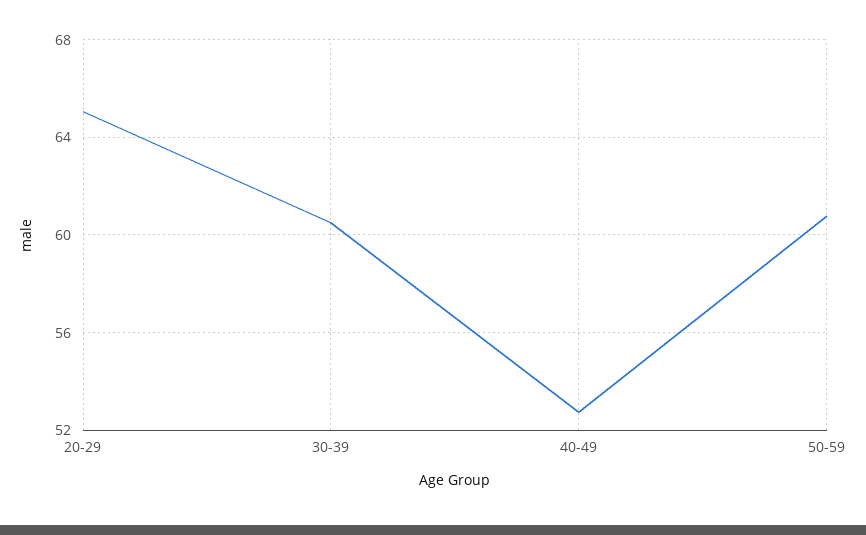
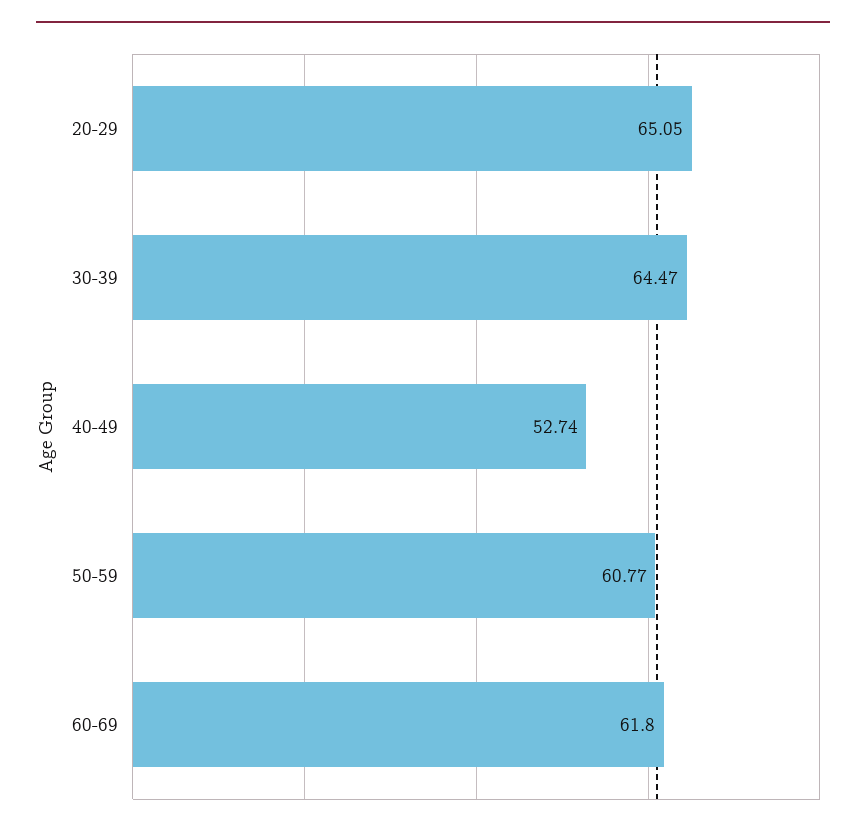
30-39: 60.5 -> 64.47
60-69: none -> 61.8

